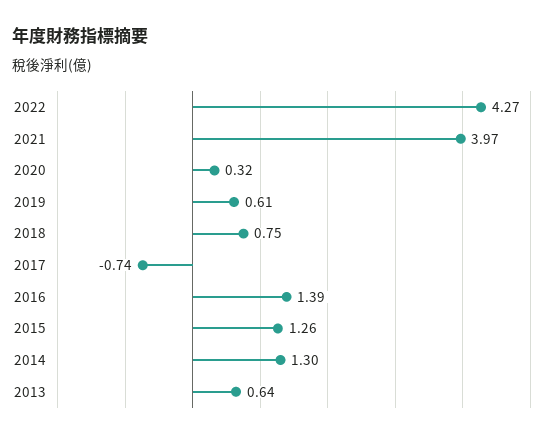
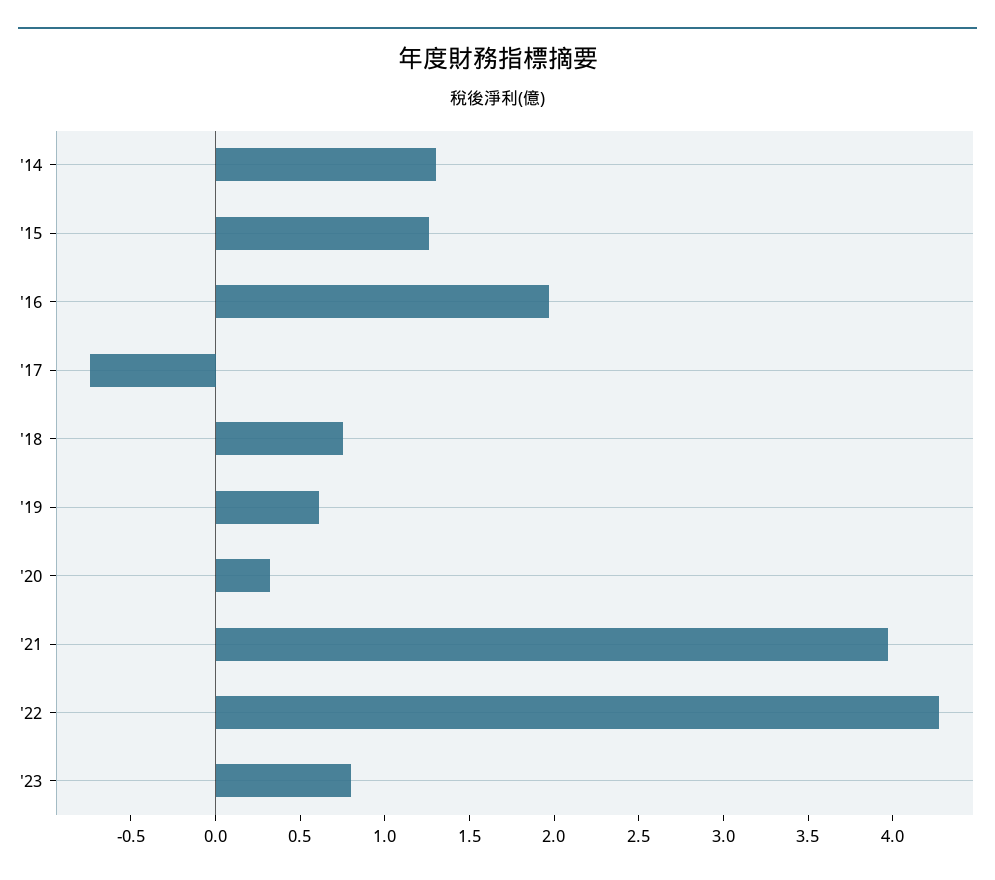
2016: 1.39 -> 2
2013: 0.64 -> none
'23: none -> 0.8

